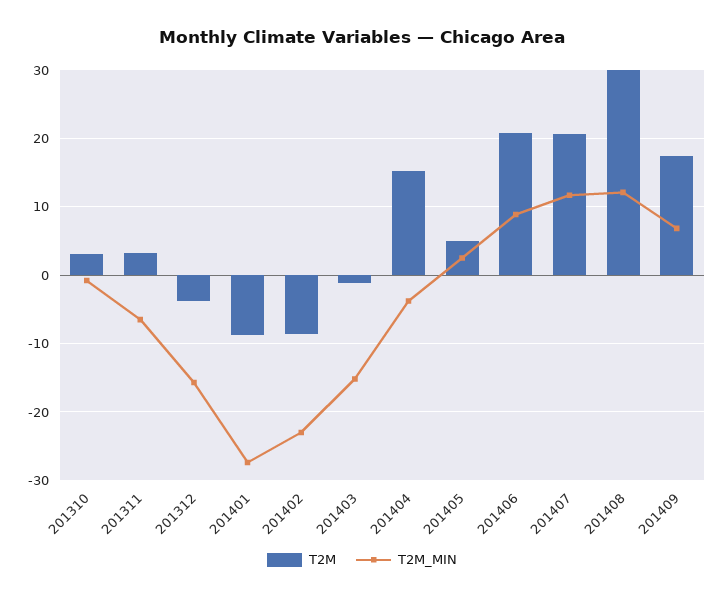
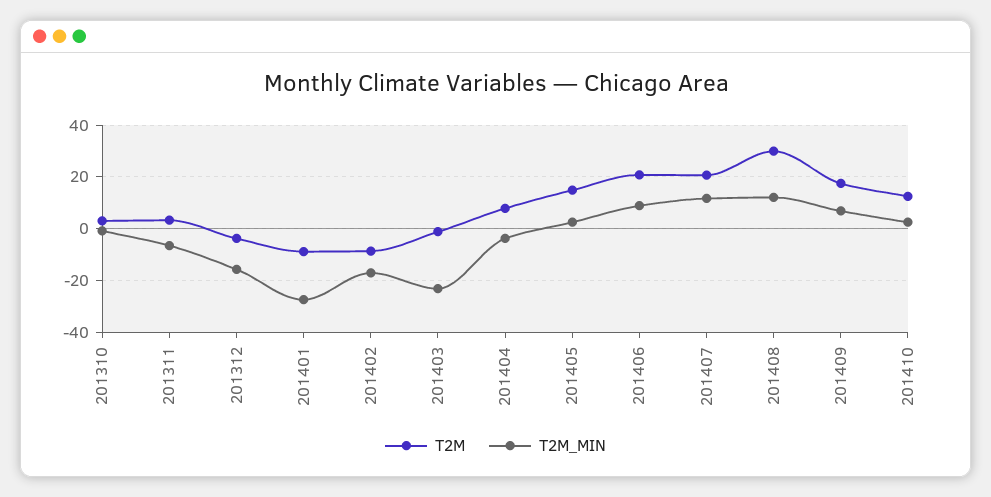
T2M_MIN, 201402: -23 -> -17.5
T2M_MIN, 201403: -15 -> -22.5
T2M, 201404: 15 -> 7.5
T2M, 201405: 5 -> 15
T2M, 201410: none -> 12.5
T2M_MIN, 201410: none -> 2.5

